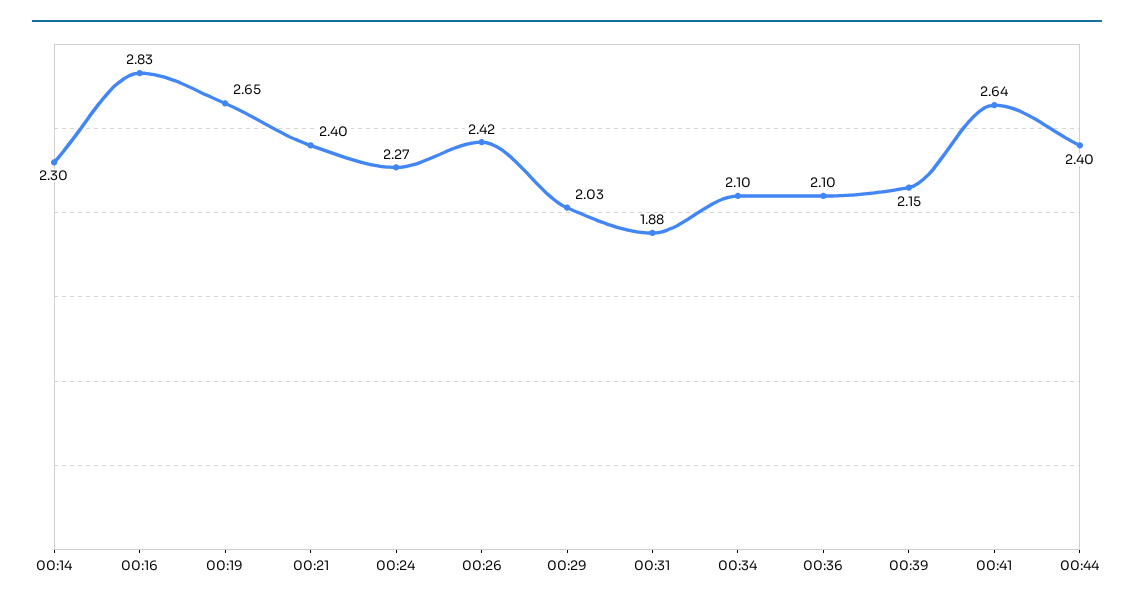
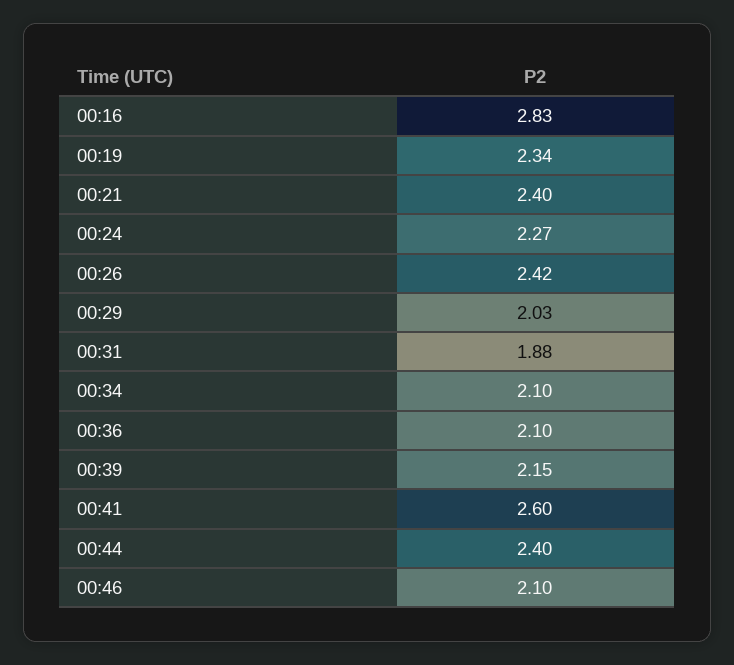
00:14: 2.3 -> none
00:19: 2.65 -> 2.34
00:41: 2.64 -> 2.6
00:46: none -> 2.1

